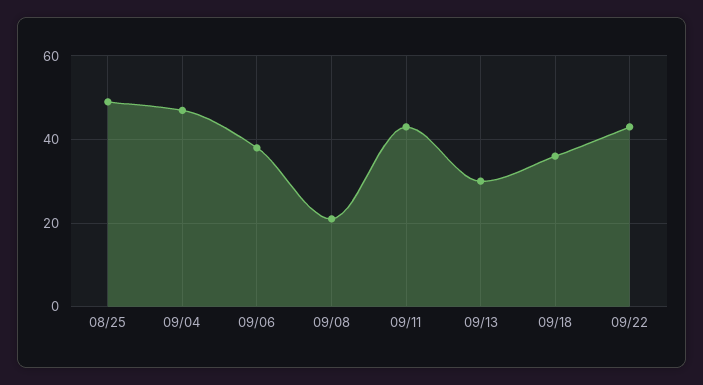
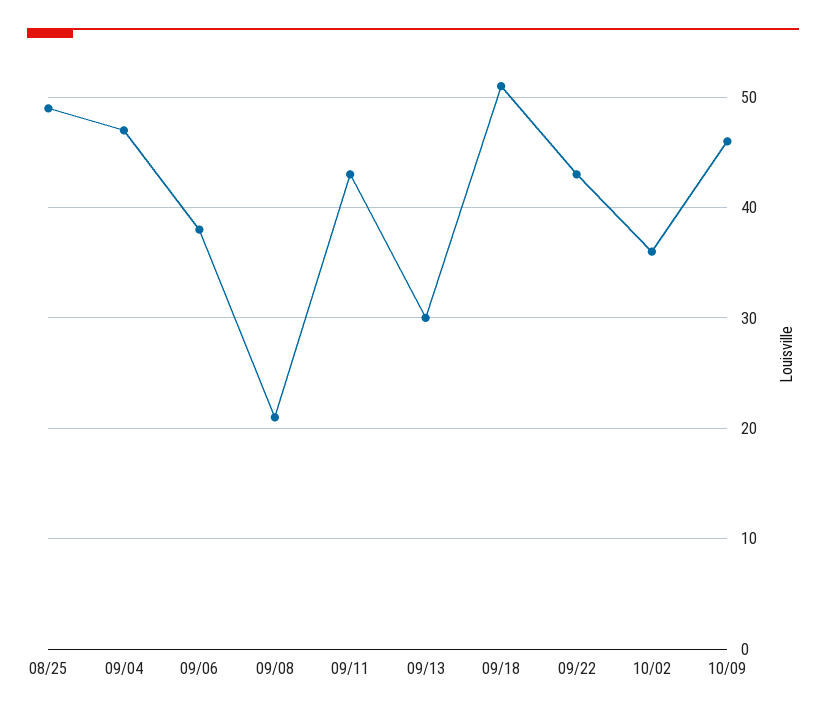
09/18: 35 -> 51
10/02: none -> 36
10/09: none -> 46

